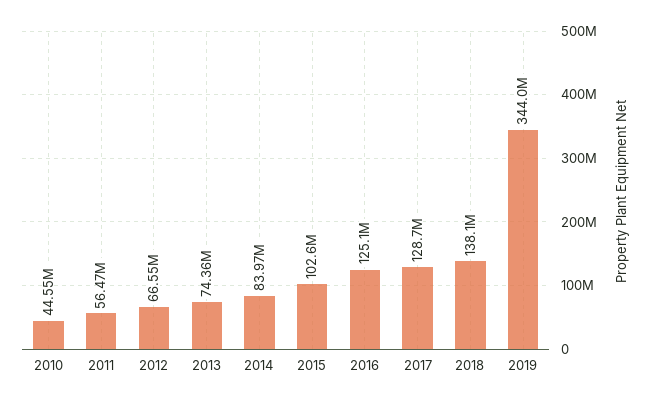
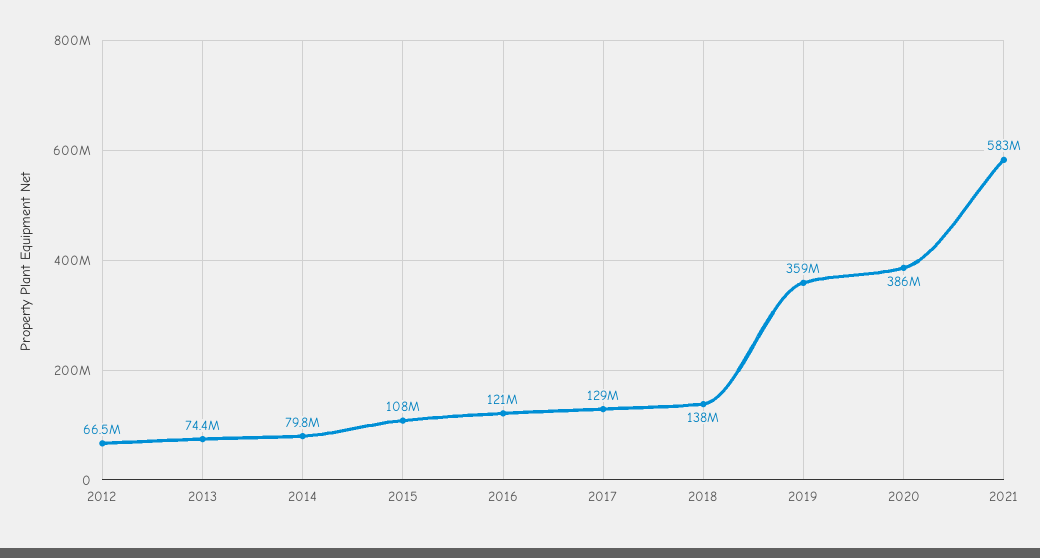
2010: 44550000 -> none
2011: 56470000 -> none
2014: 83970000 -> 79800000
2015: 102600000 -> 108000000
2016: 125100000 -> 121000000
2019: 344000000 -> 359000000
2020: none -> 386000000
2021: none -> 583000000

